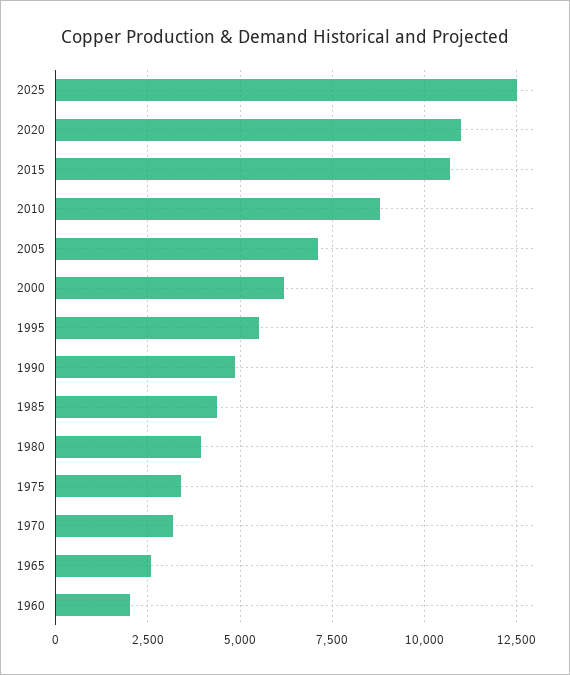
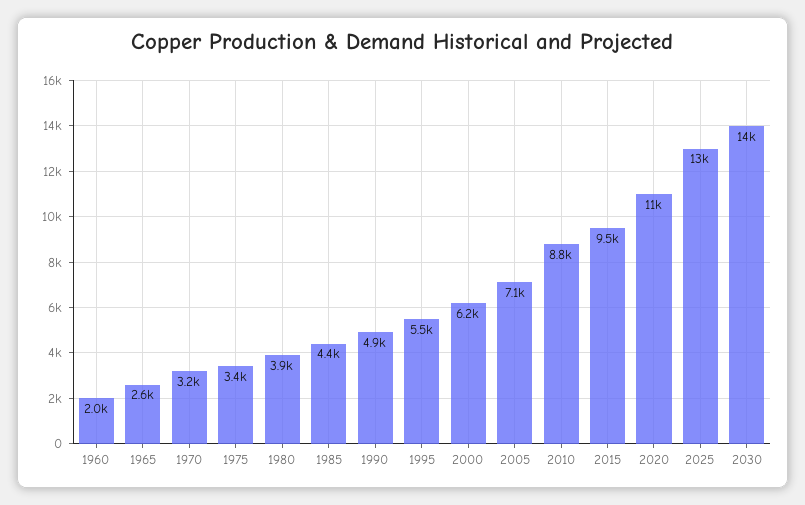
2015: 10750 -> 9500
2030: none -> 14000

